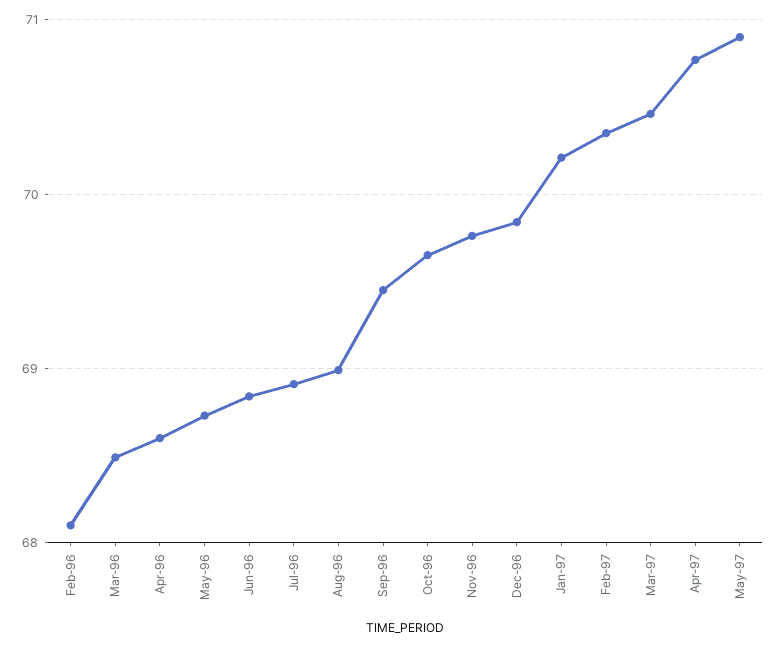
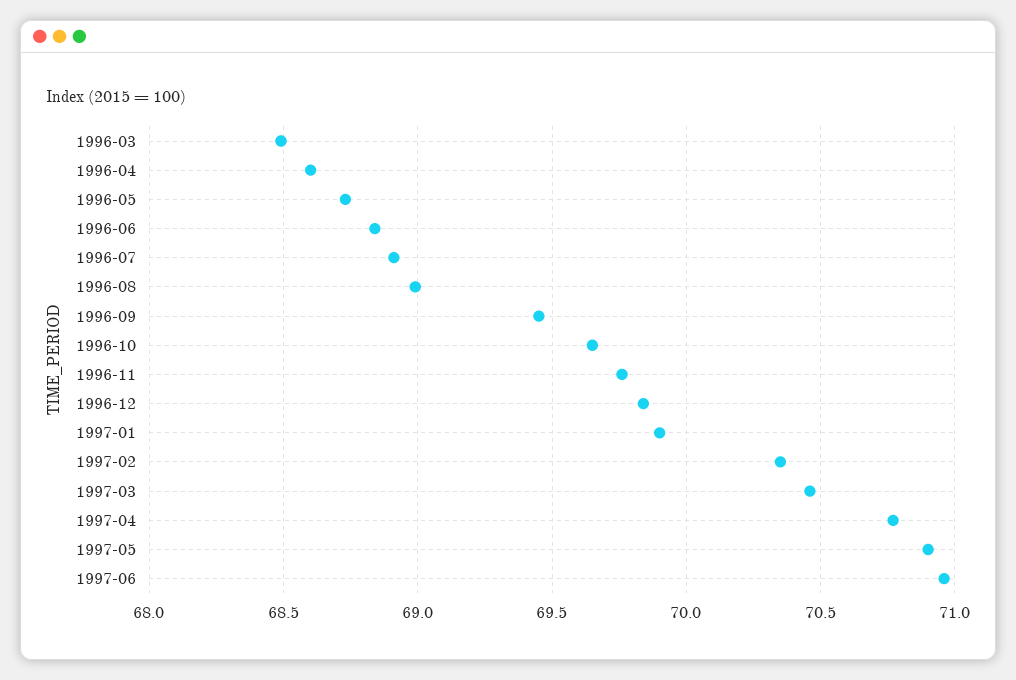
Feb-96: 68.1 -> none
Jan-97: 70.2 -> 69.9
1997-06: none -> 70.95

